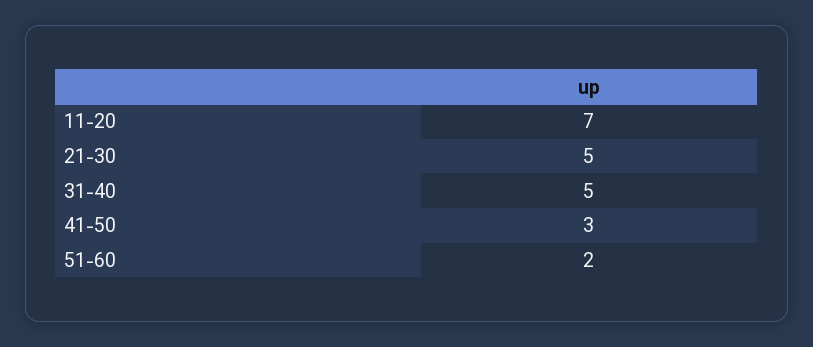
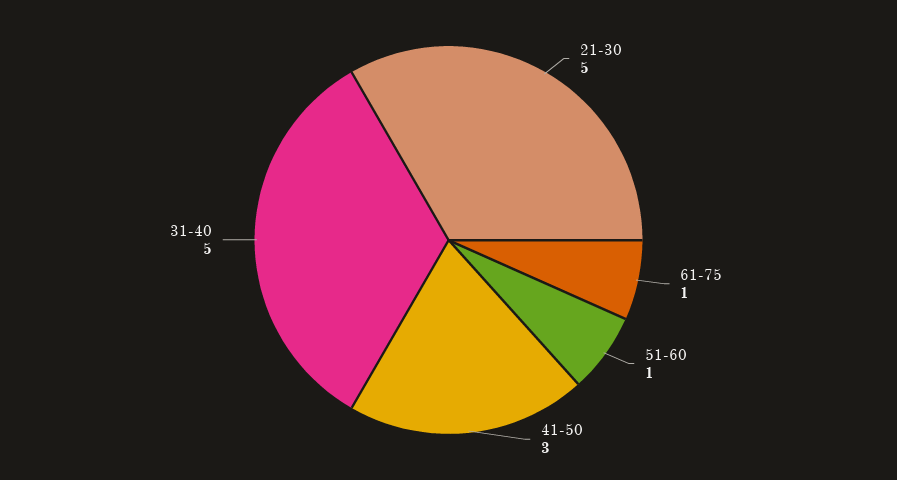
11-20: 7 -> none
51-60: 2 -> 1
61-75: none -> 1

